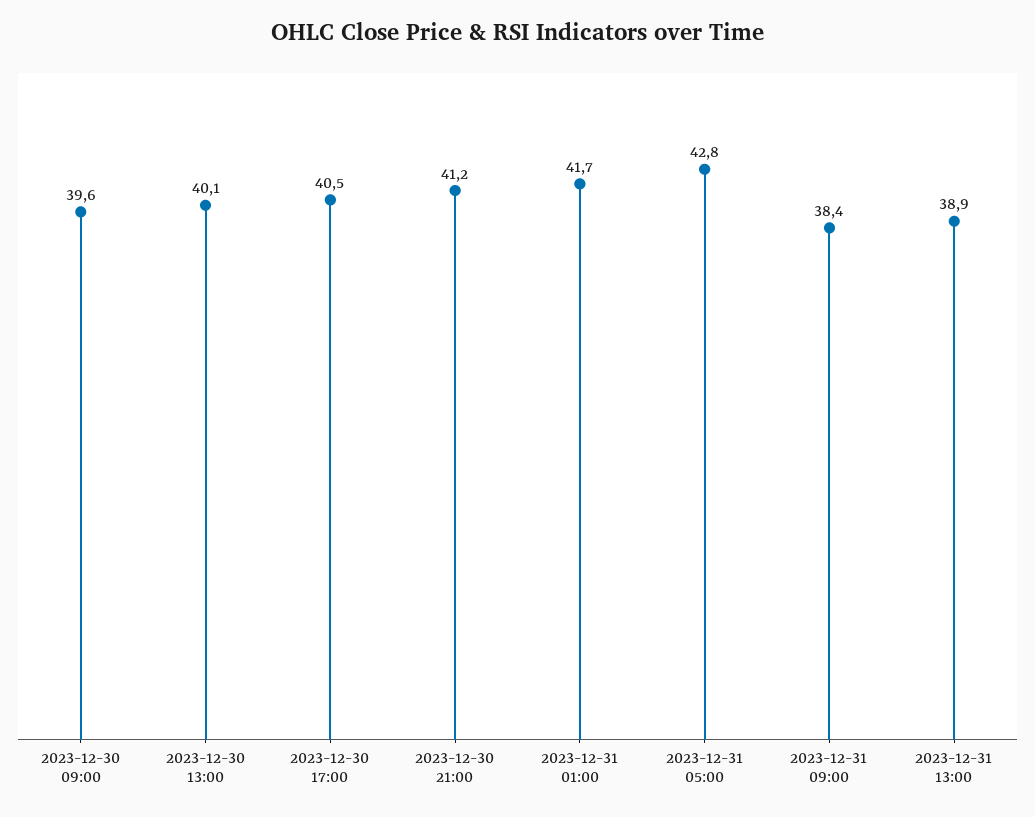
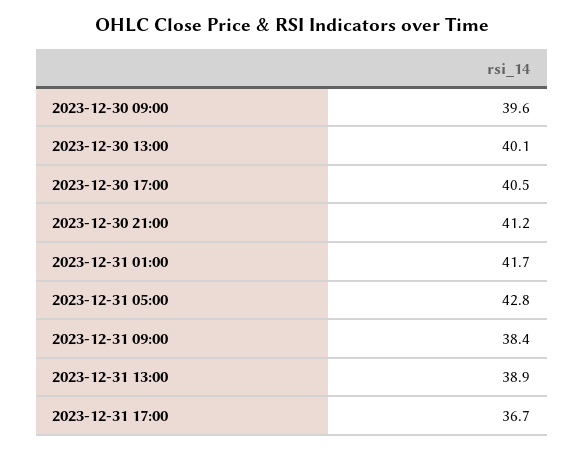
2023-12-31 17:00: none -> 36.7

